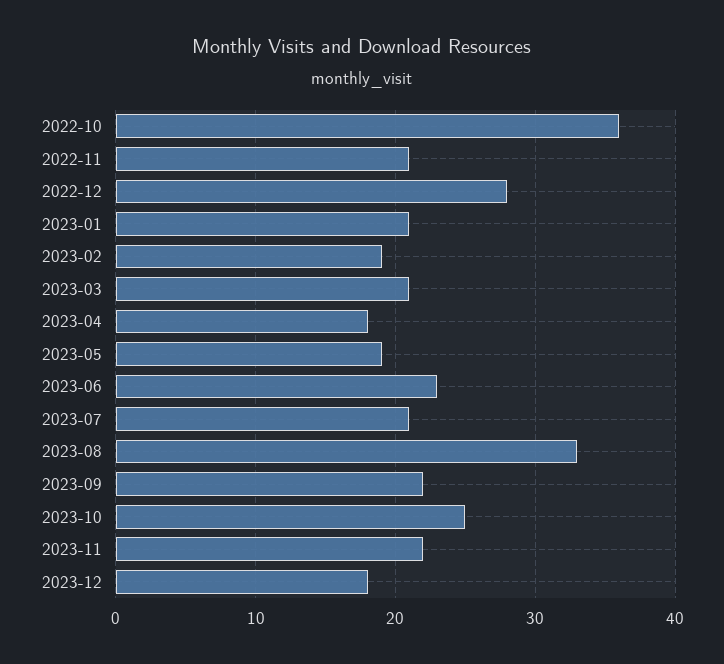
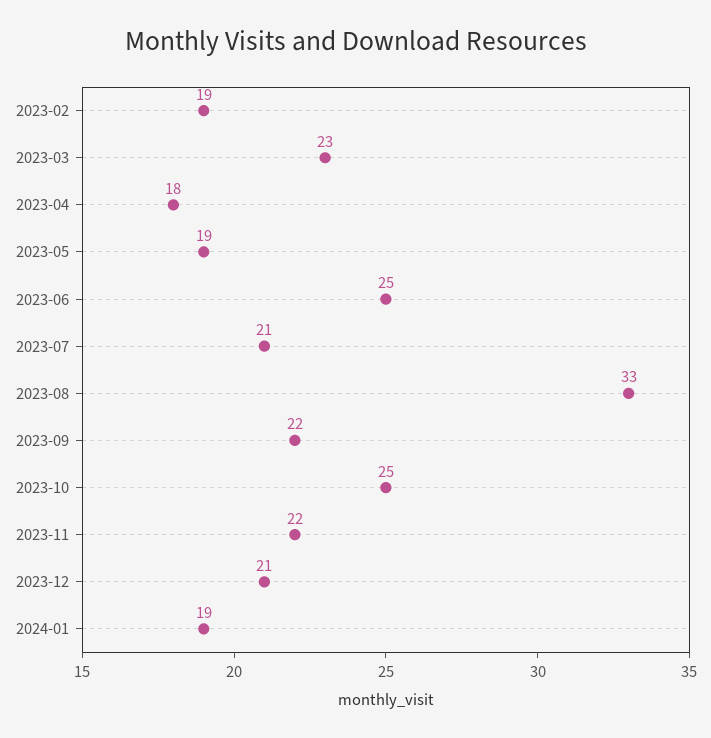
2022-10: 36 -> none
2022-11: 21 -> none
2022-12: 28 -> none
2023-01: 21 -> none
2023-03: 21 -> 23
2023-06: 23 -> 25
2023-12: 18 -> 21
2024-01: none -> 19

